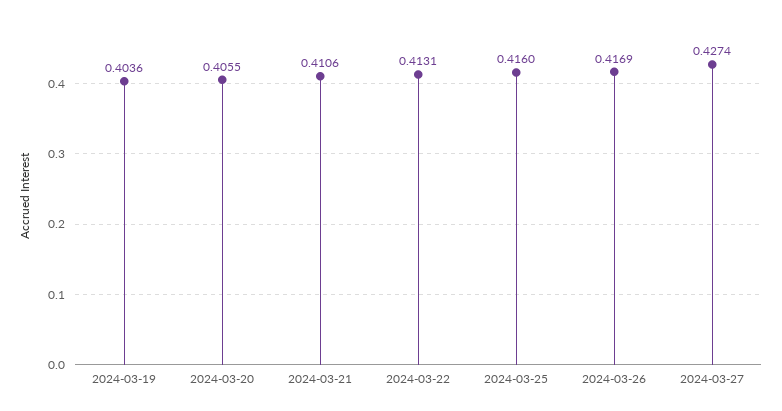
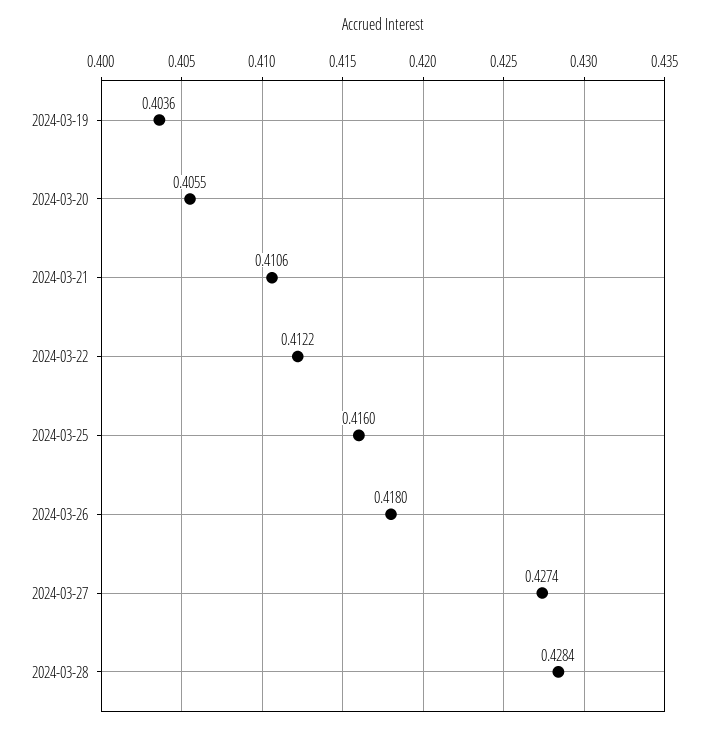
2024-03-22: 0.4131 -> 0.4122
2024-03-26: 0.4169 -> 0.418
2024-03-28: none -> 0.4284

